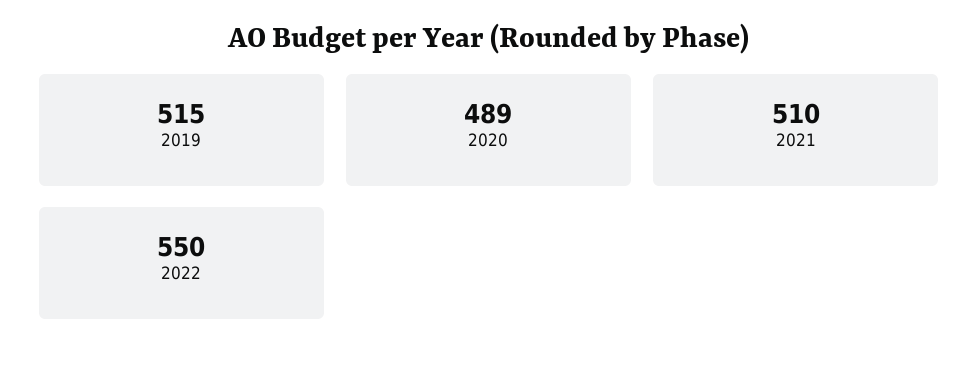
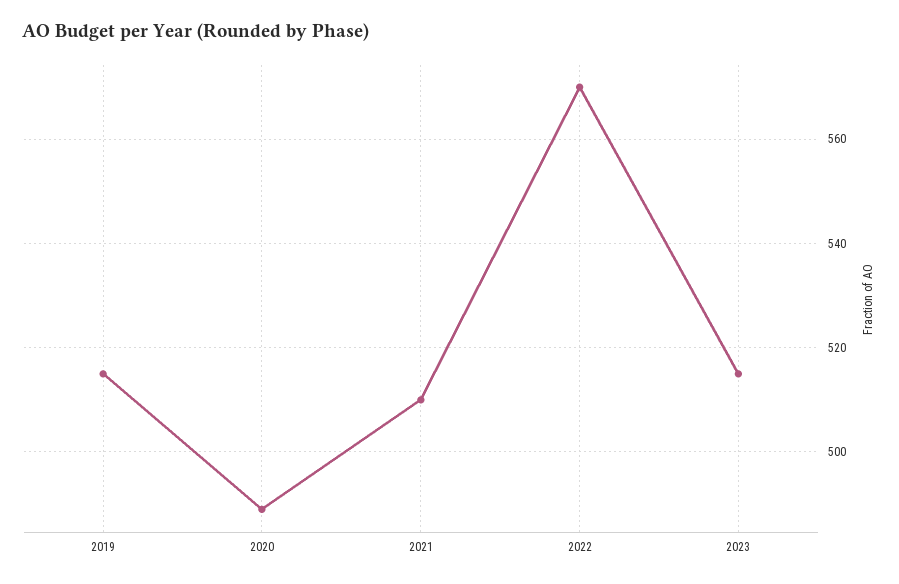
2022: 550 -> 570
2023: none -> 515

